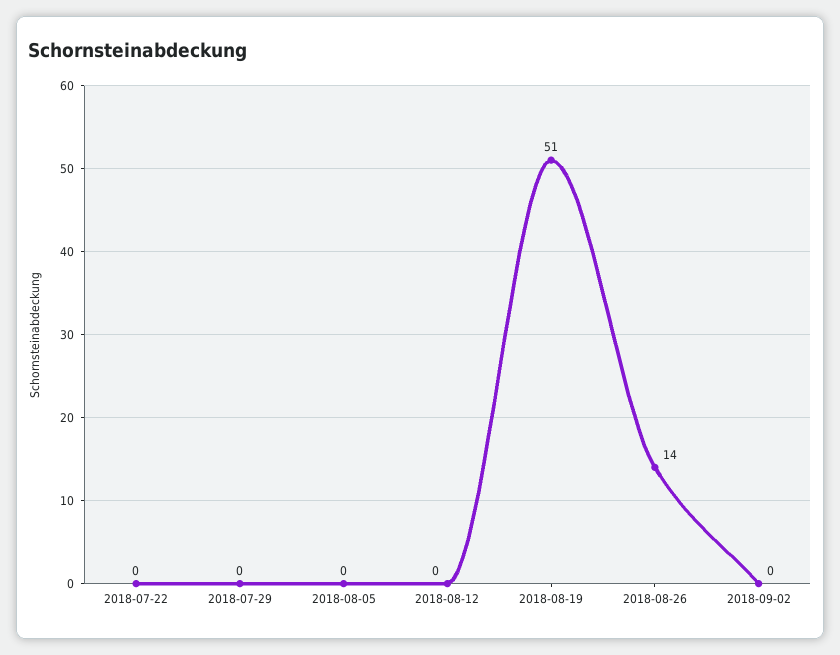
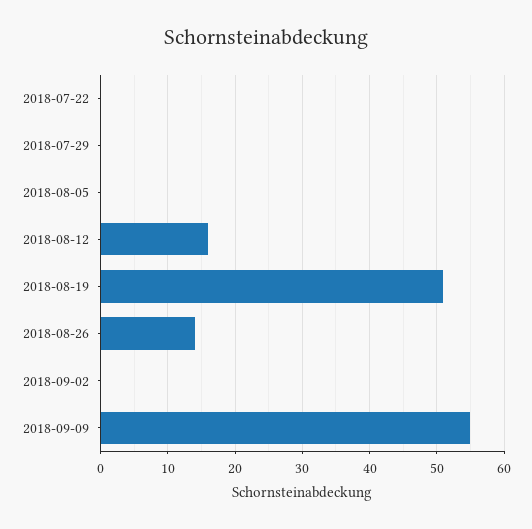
2018-08-12: 0 -> 16
2018-09-09: none -> 55

